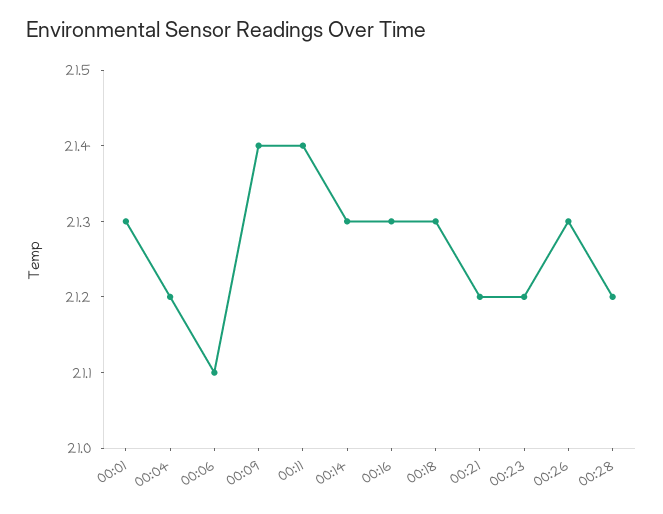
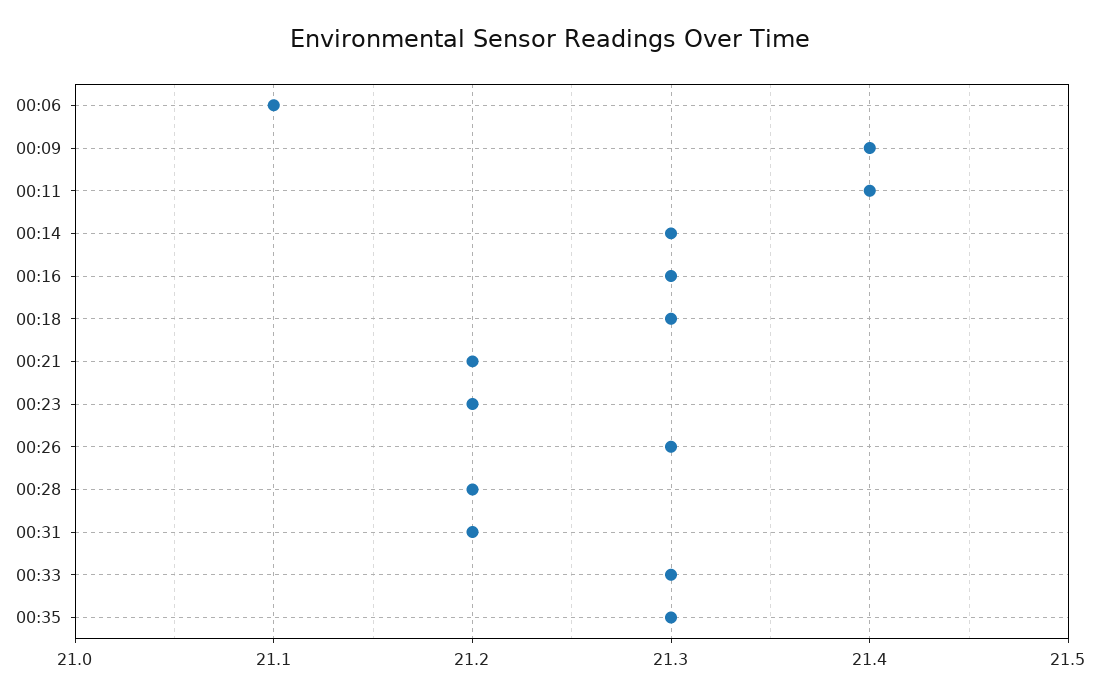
00:01: 21.3 -> none
00:04: 21.2 -> none
00:31: none -> 21.2
00:33: none -> 21.3
00:35: none -> 21.3

